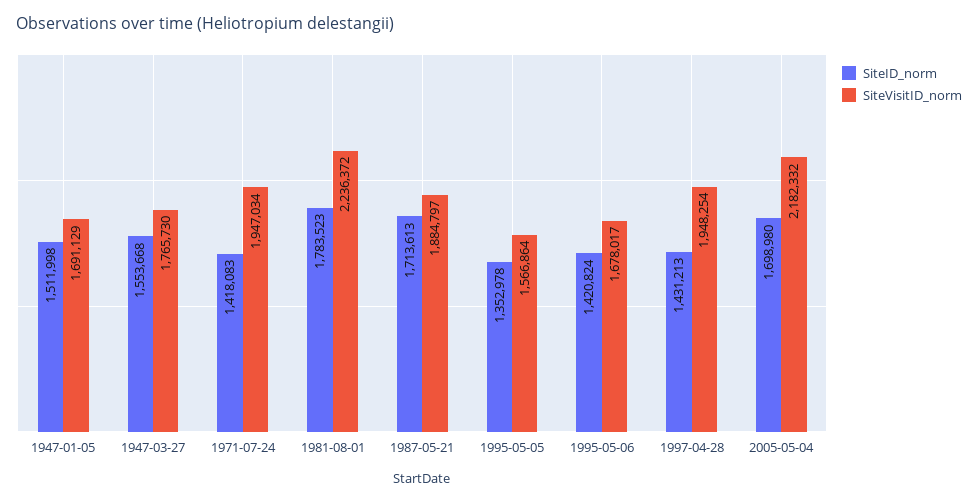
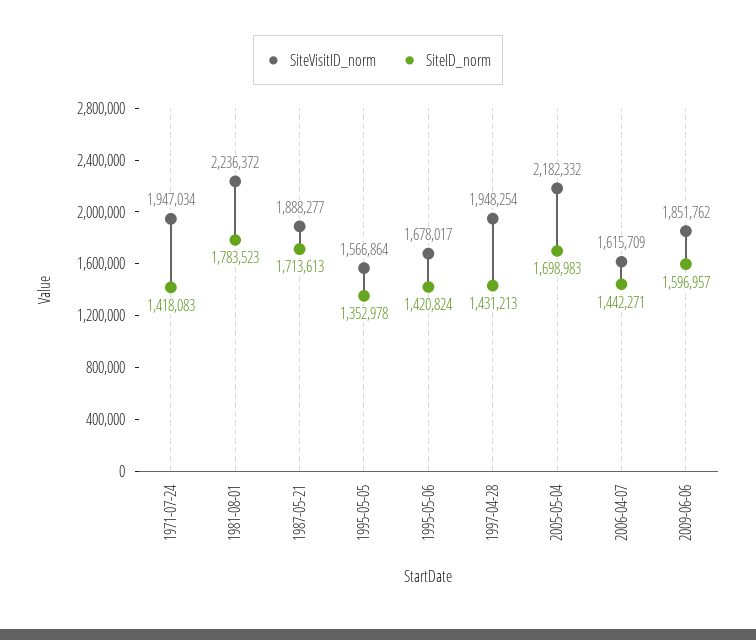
SiteID_norm, 1947-01-05: 1511998 -> none
SiteVisitID_norm, 1947-01-05: 1691129 -> none
SiteID_norm, 1947-03-27: 1553668 -> none
SiteVisitID_norm, 1947-03-27: 1765730 -> none
SiteVisitID_norm, 1987-05-21: 1884797 -> 1888277
SiteID_norm, 2005-05-04: 1698980 -> 1698983
SiteVisitID_norm, 2006-04-07: none -> 1615709
SiteID_norm, 2006-04-07: none -> 1442271
SiteVisitID_norm, 2009-06-06: none -> 1851762
SiteID_norm, 2009-06-06: none -> 1596957

